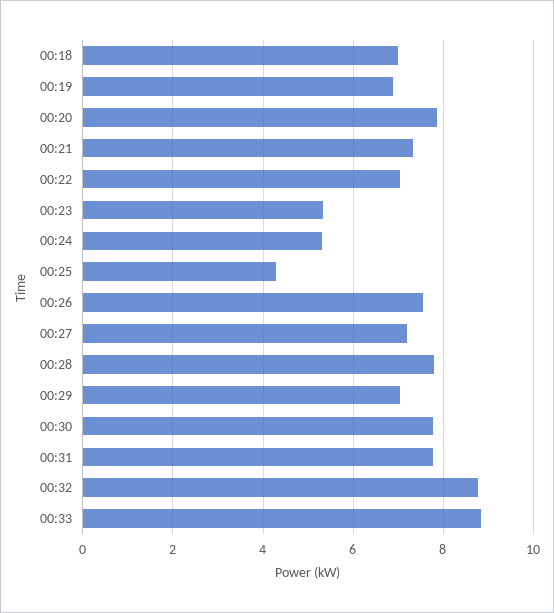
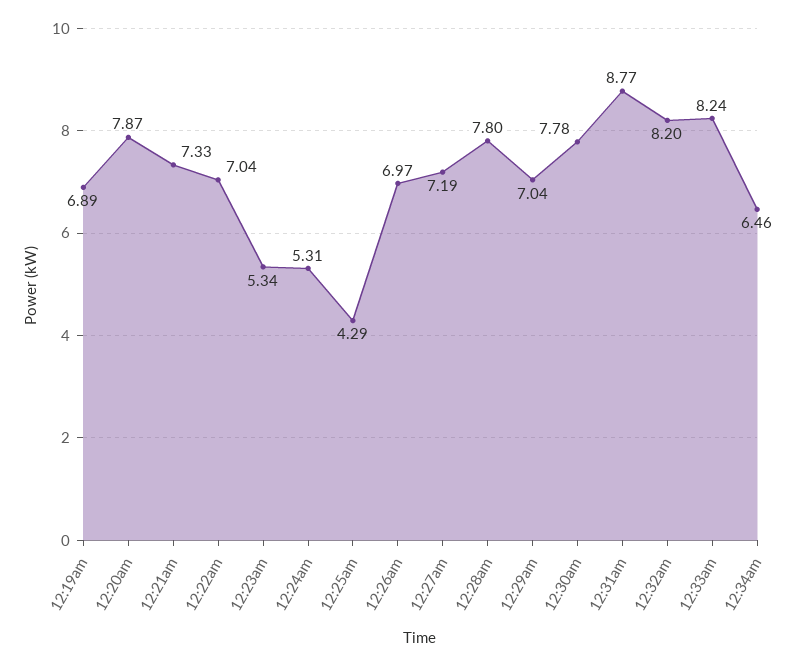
00:18: 7 -> none
00:26: 7.6 -> 6.97
00:31: 7.8 -> 8.77
00:32: 8.8 -> 8.2
00:33: 8.8 -> 8.24
12:34am: none -> 6.46

